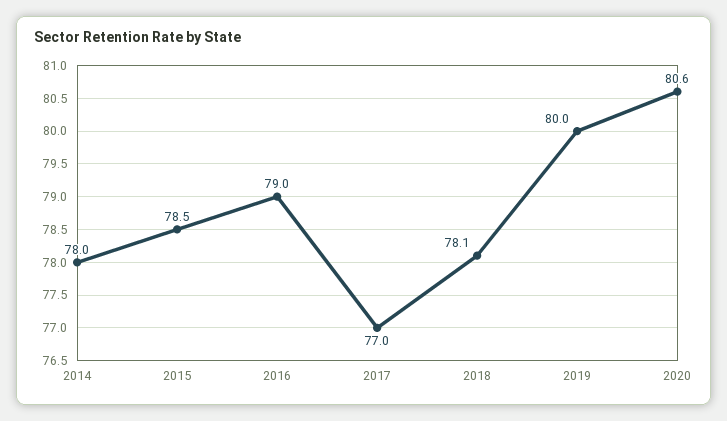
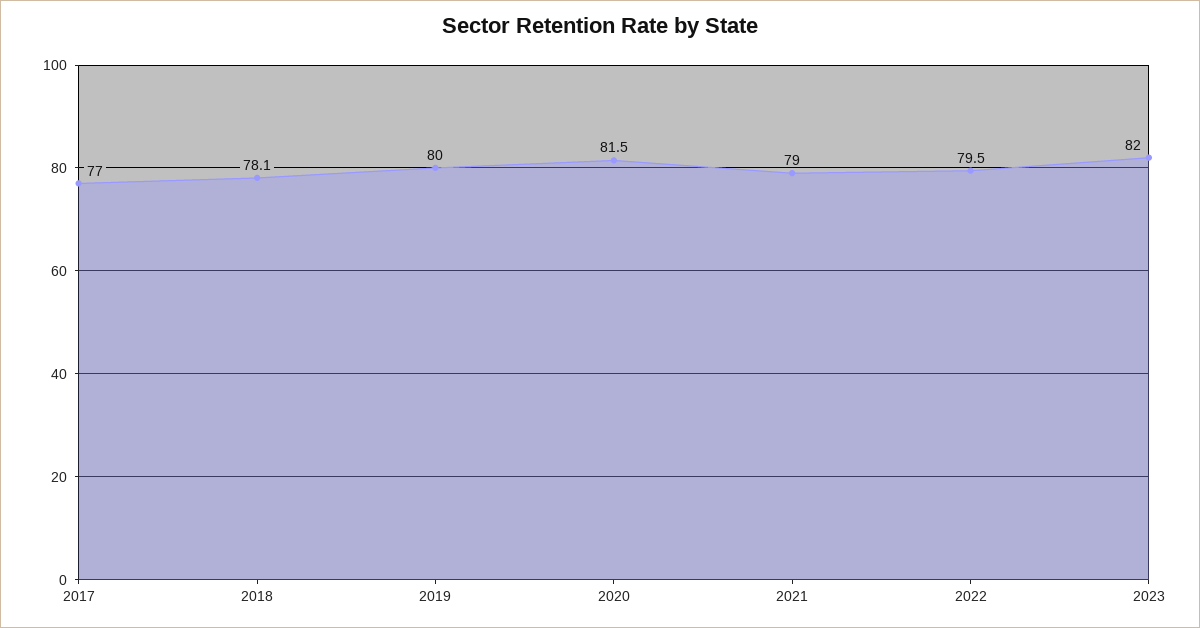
2014: 78 -> none
2015: 78.5 -> none
2016: 79 -> none
2020: 80.6 -> 81.5
2021: none -> 79
2022: none -> 79.5
2023: none -> 82

